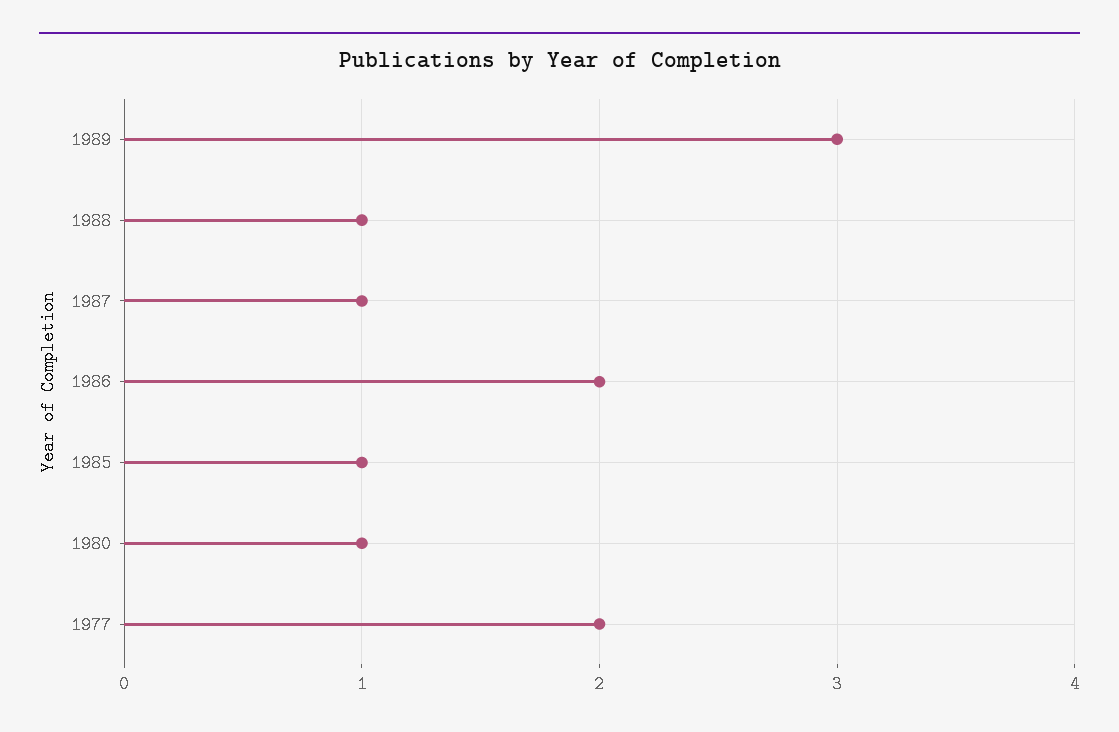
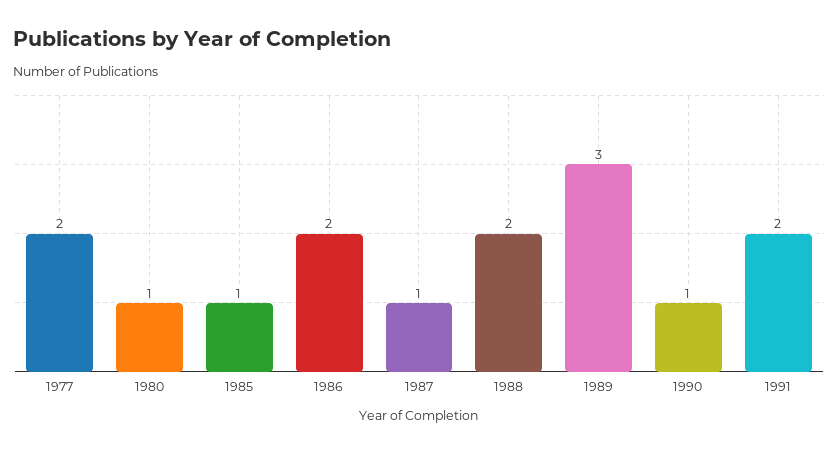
1988: 1 -> 2
1990: none -> 1
1991: none -> 2

